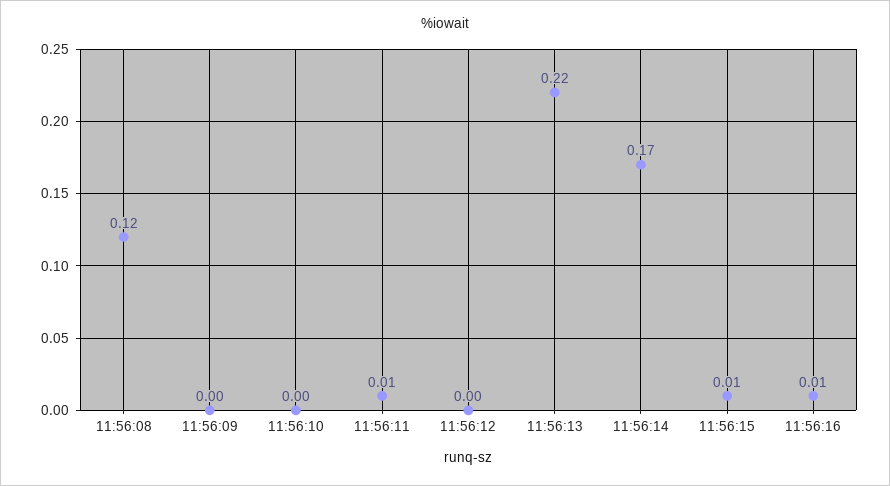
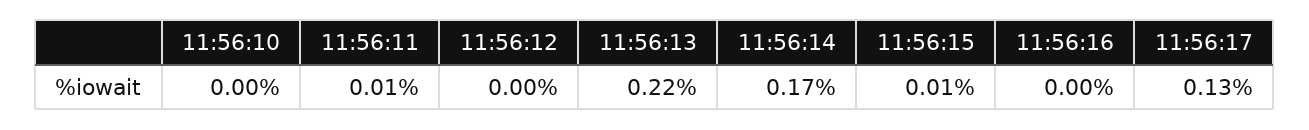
11:56:08: 0.12 -> none
11:56:09: 0 -> none
11:56:16: 0.01 -> 0
11:56:17: none -> 0.13

